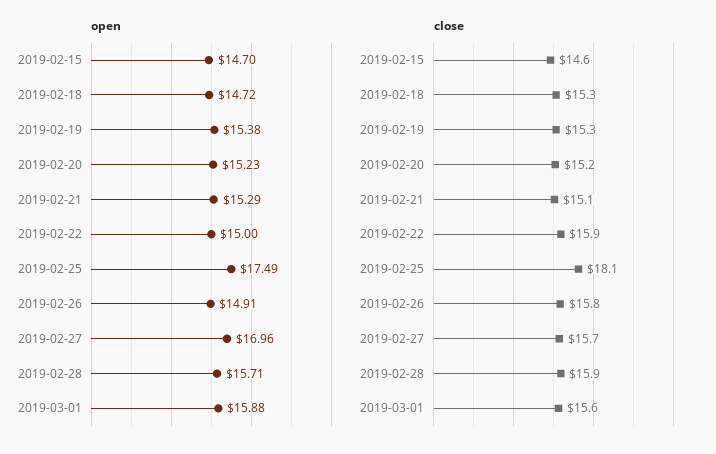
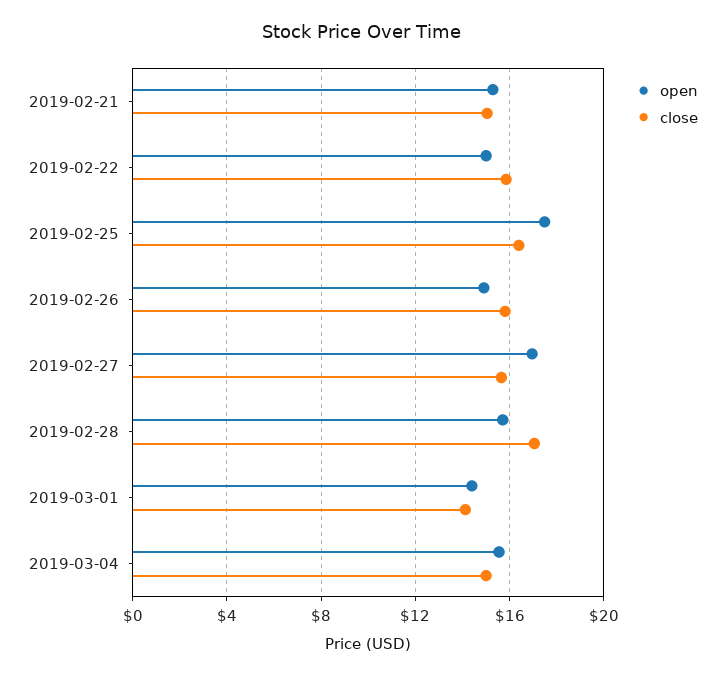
open, 2019-02-15: 14.7 -> none
open, 2019-02-18: 14.72 -> none
open, 2019-02-19: 15.38 -> none
open, 2019-02-20: 15.23 -> none
open, 2019-03-01: 15.88 -> 14.5
close, 2019-02-15: 14.6 -> none
close, 2019-02-18: 15.3 -> none
close, 2019-02-19: 15.3 -> none
close, 2019-02-20: 15.2 -> none
close, 2019-02-25: 18.1 -> 16.5
close, 2019-02-28: 15.9 -> 17
close, 2019-03-01: 15.6 -> 14
open, 2019-03-04: none -> 15.5
close, 2019-03-04: none -> 15

